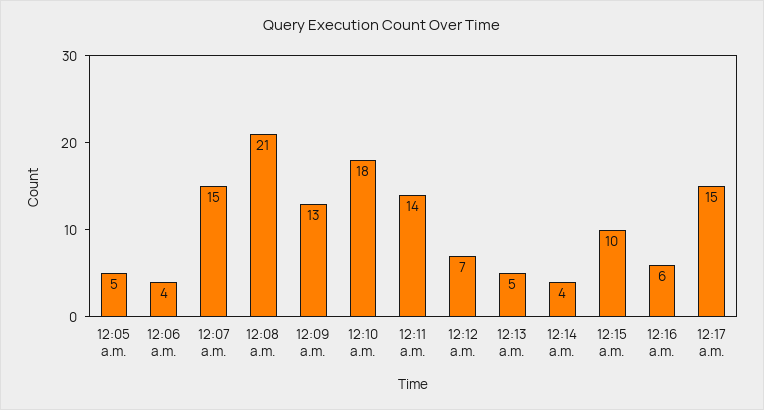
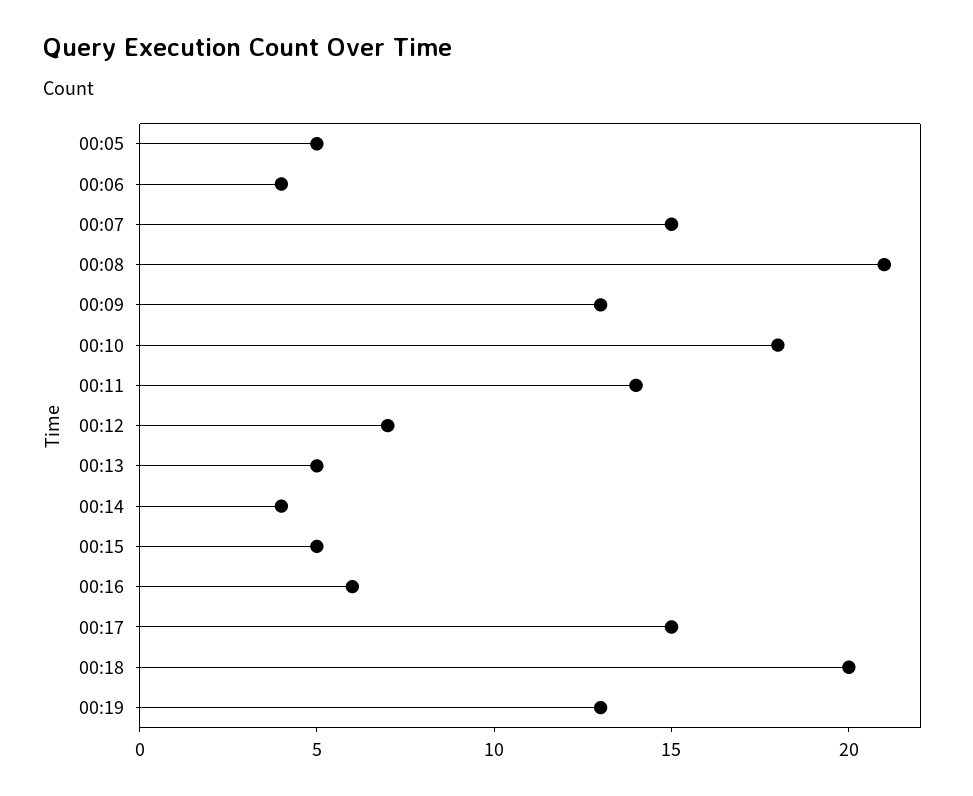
12:15 a.m.: 10 -> 5
00:18: none -> 20
00:19: none -> 13

